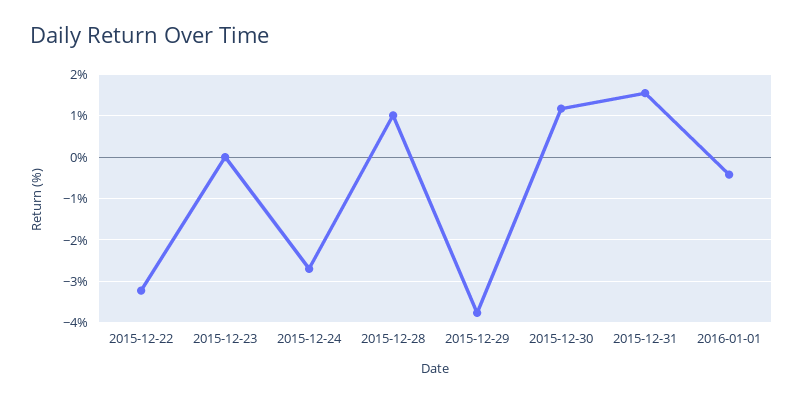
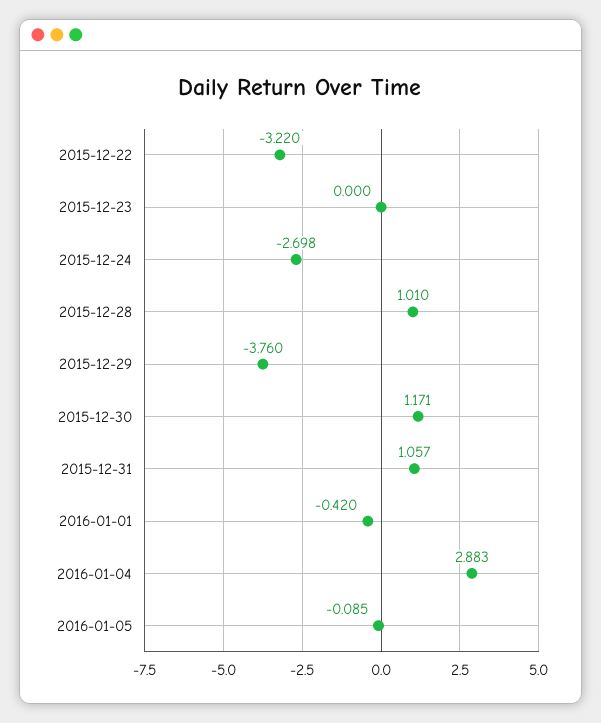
2015-12-31: 1.6 -> 1.057
2016-01-04: none -> 2.883
2016-01-05: none -> -0.085

